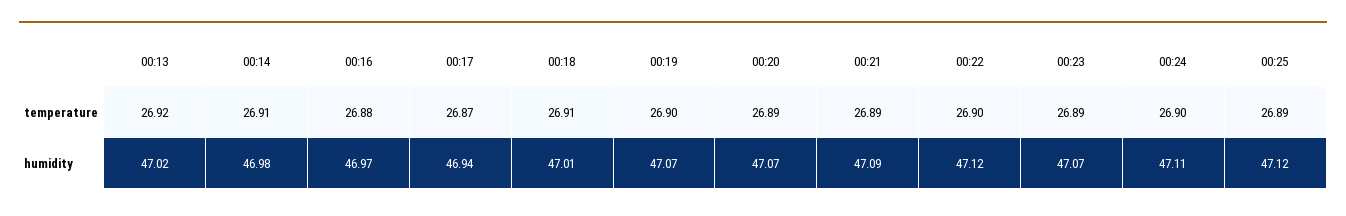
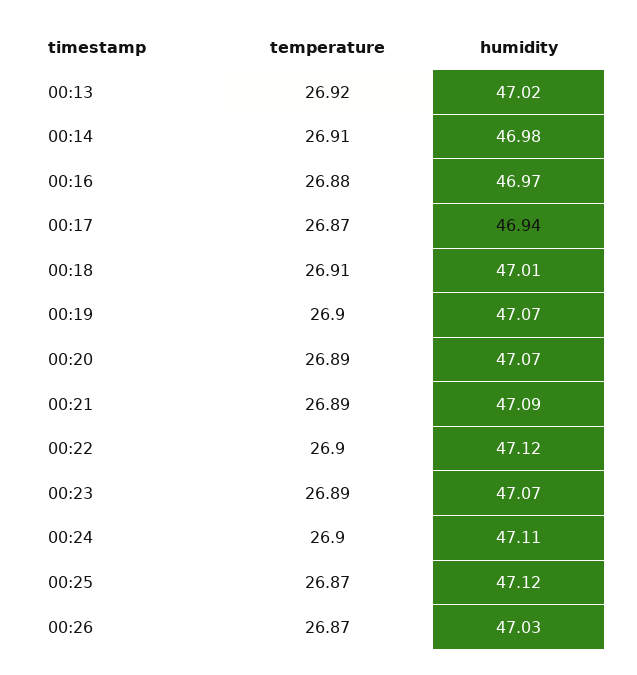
00:25, temperature: 26.89 -> 26.87
00:26, temperature: none -> 26.87
00:26, humidity: none -> 47.03

